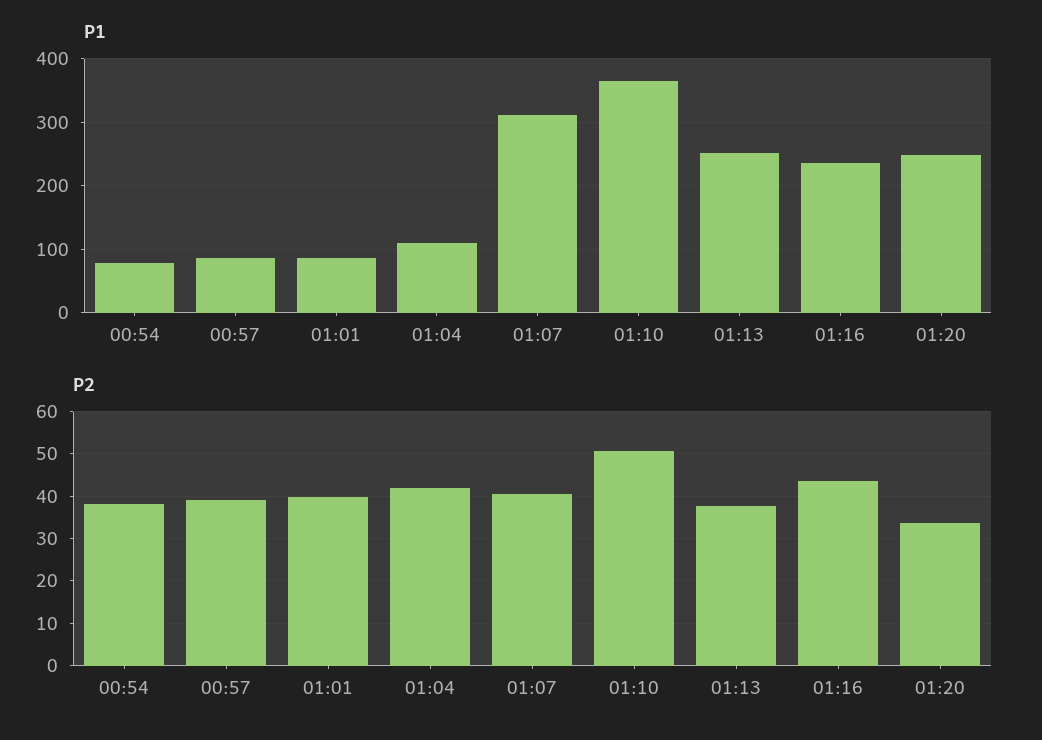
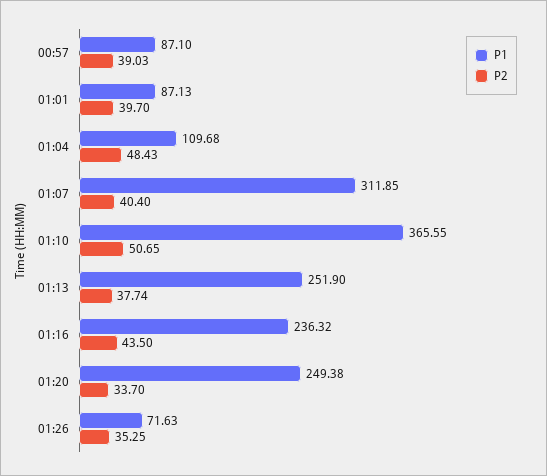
P1, 00:54: 80 -> none
P2, 00:54: 38 -> none
P2, 01:04: 42 -> 48.43
P1, 01:26: none -> 71.63
P2, 01:26: none -> 35.25

